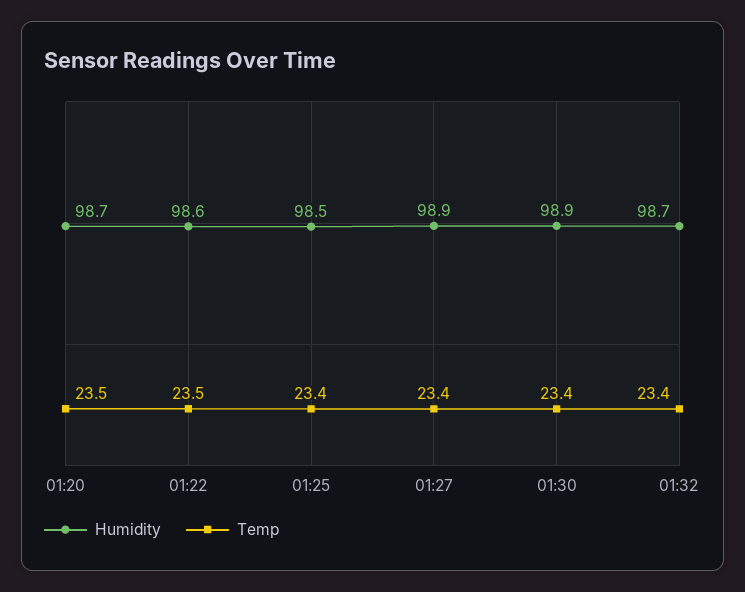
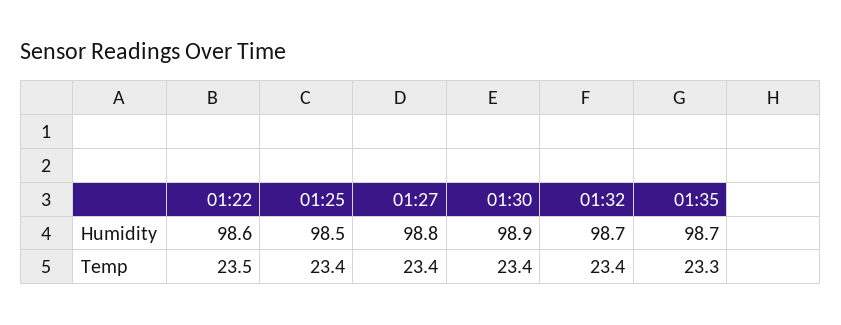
Humidity, 01:20: 98.7 -> none
Temp, 01:20: 23.5 -> none
Humidity, 01:27: 98.9 -> 98.8
Humidity, 01:35: none -> 98.7
Temp, 01:35: none -> 23.3

